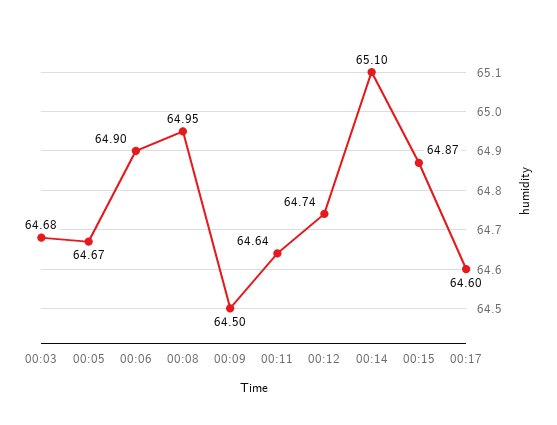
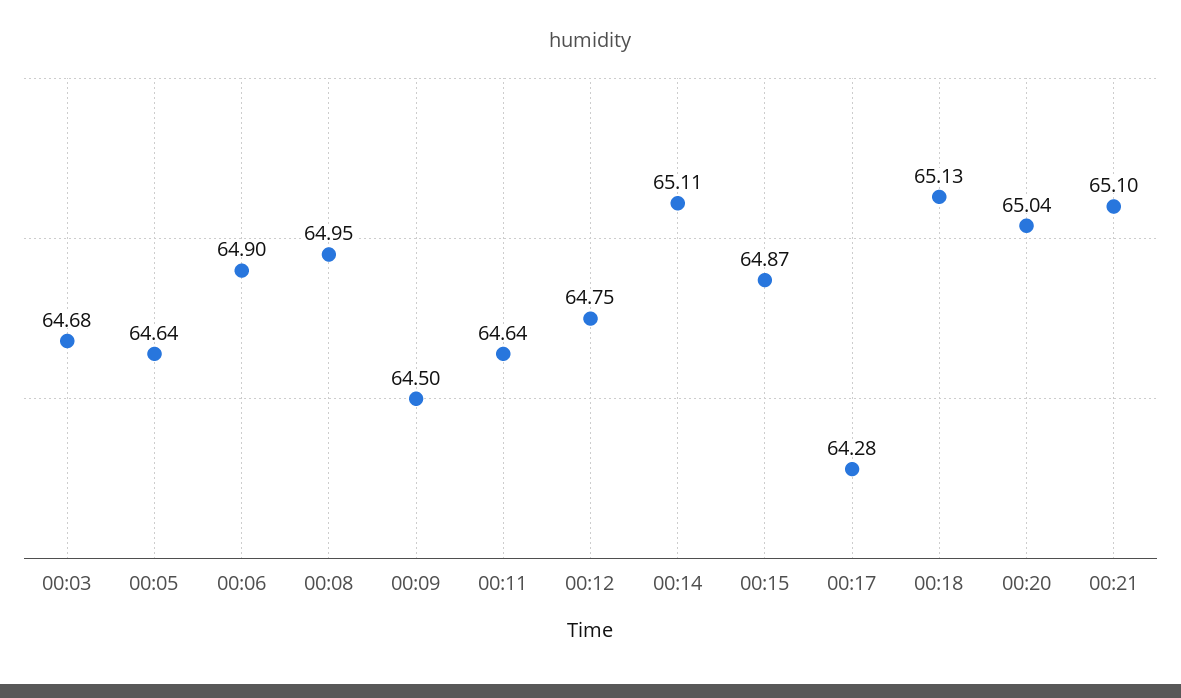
00:05: 64.67 -> 64.64
00:12: 64.74 -> 64.75
00:14: 65.1 -> 65.11
00:17: 64.6 -> 64.28
00:18: none -> 65.13
00:20: none -> 65.04
00:21: none -> 65.1

